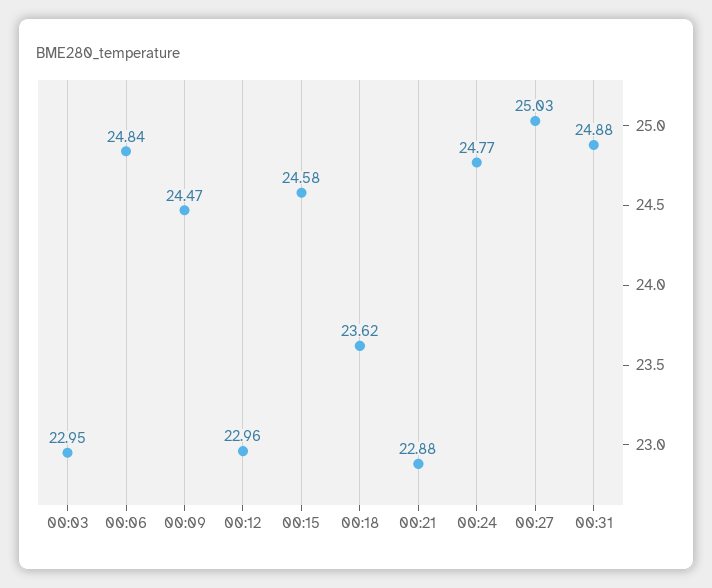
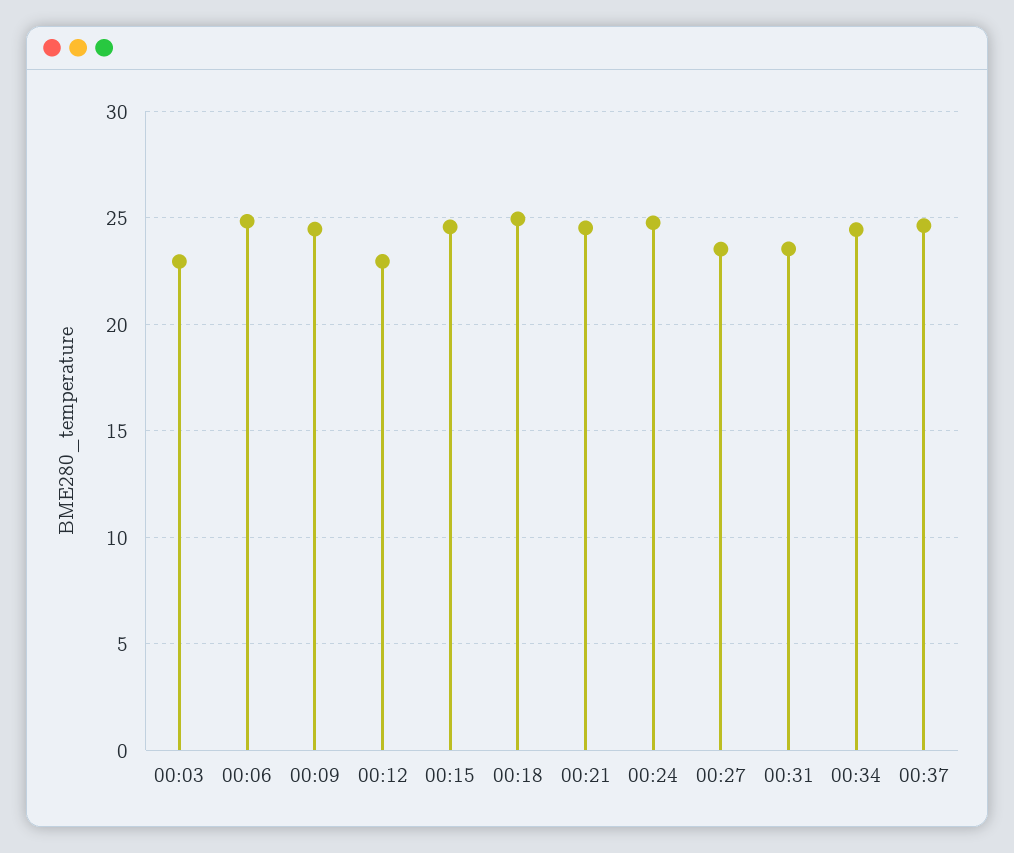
00:18: 23.62 -> 25
00:21: 22.88 -> 24.5
00:27: 25.03 -> 23.5
00:31: 24.88 -> 23.5
00:34: none -> 24.5
00:37: none -> 24.5

